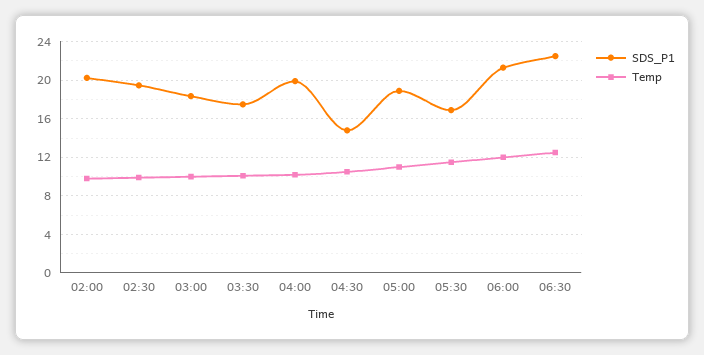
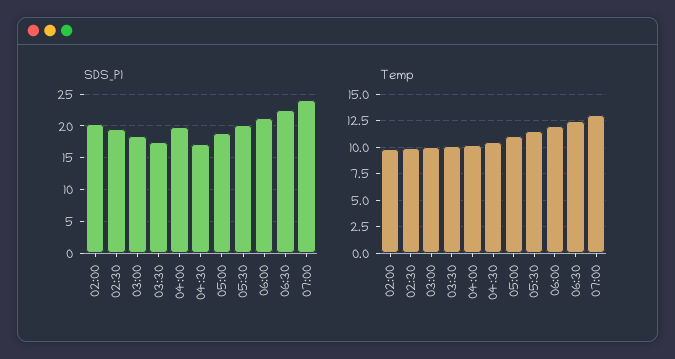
SDS_P1, 04:30: 15 -> 17
SDS_P1, 05:30: 17 -> 20
SDS_P1, 07:00: none -> 24
Temp, 07:00: none -> 12.5

